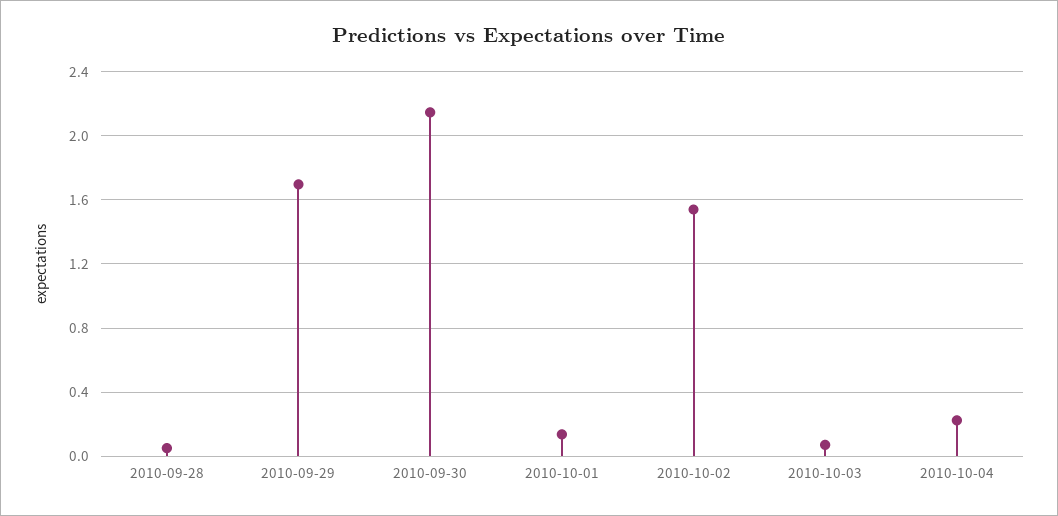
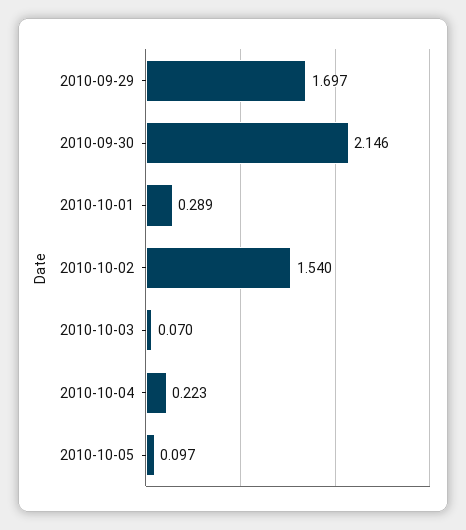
2010-09-28: 0.05 -> none
2010-10-01: 0.15 -> 0.289
2010-10-05: none -> 0.097

